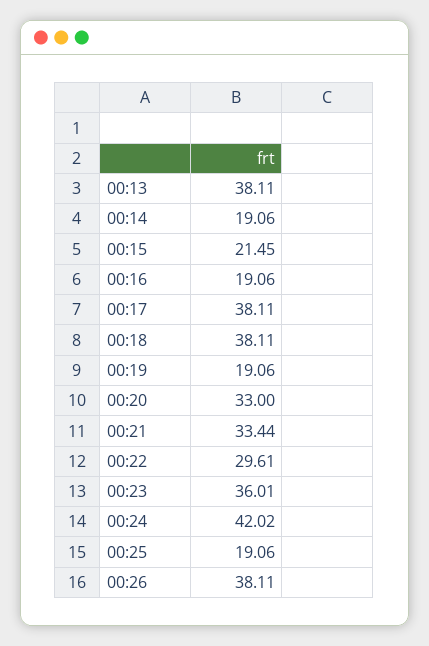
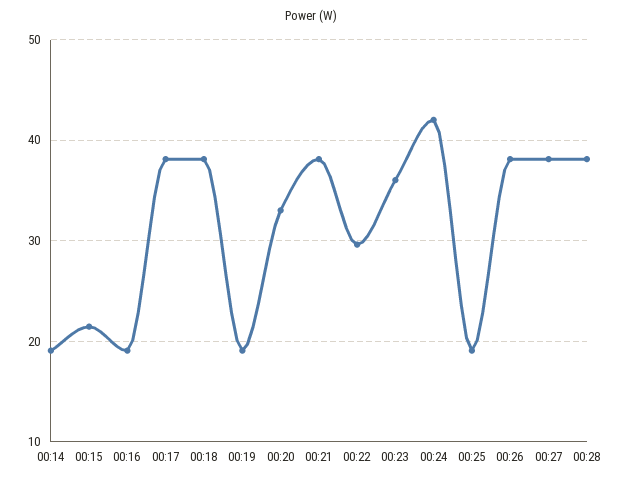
00:13: 38.11 -> none
00:21: 33.44 -> 38
00:27: none -> 38
00:28: none -> 38

